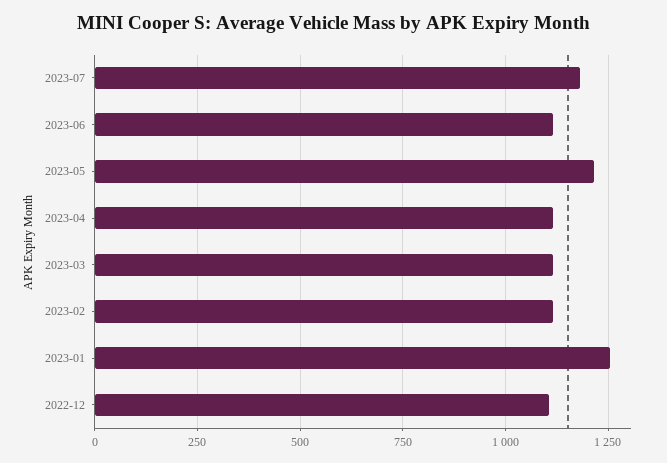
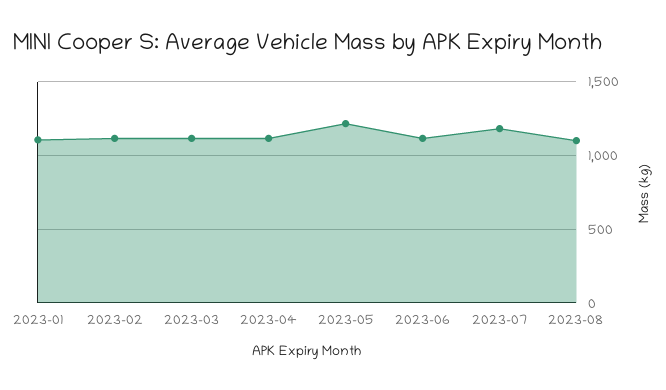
2023-01: 1250 -> 1100
2022-12: 1100 -> none
2023-08: none -> 1100

